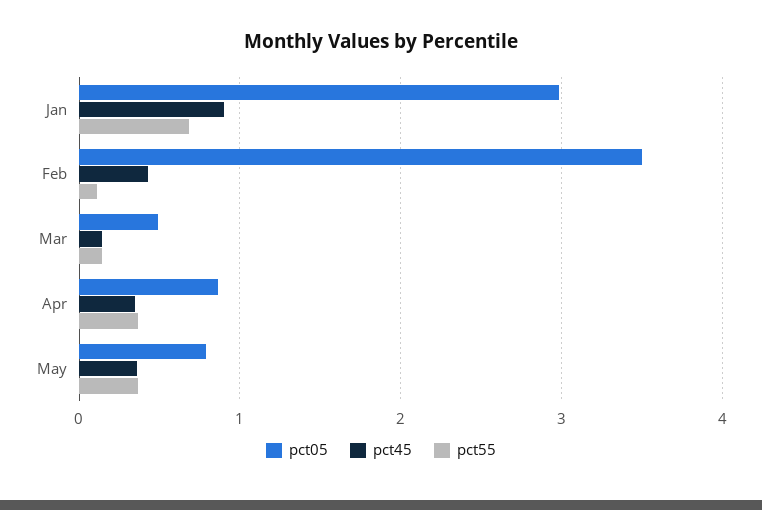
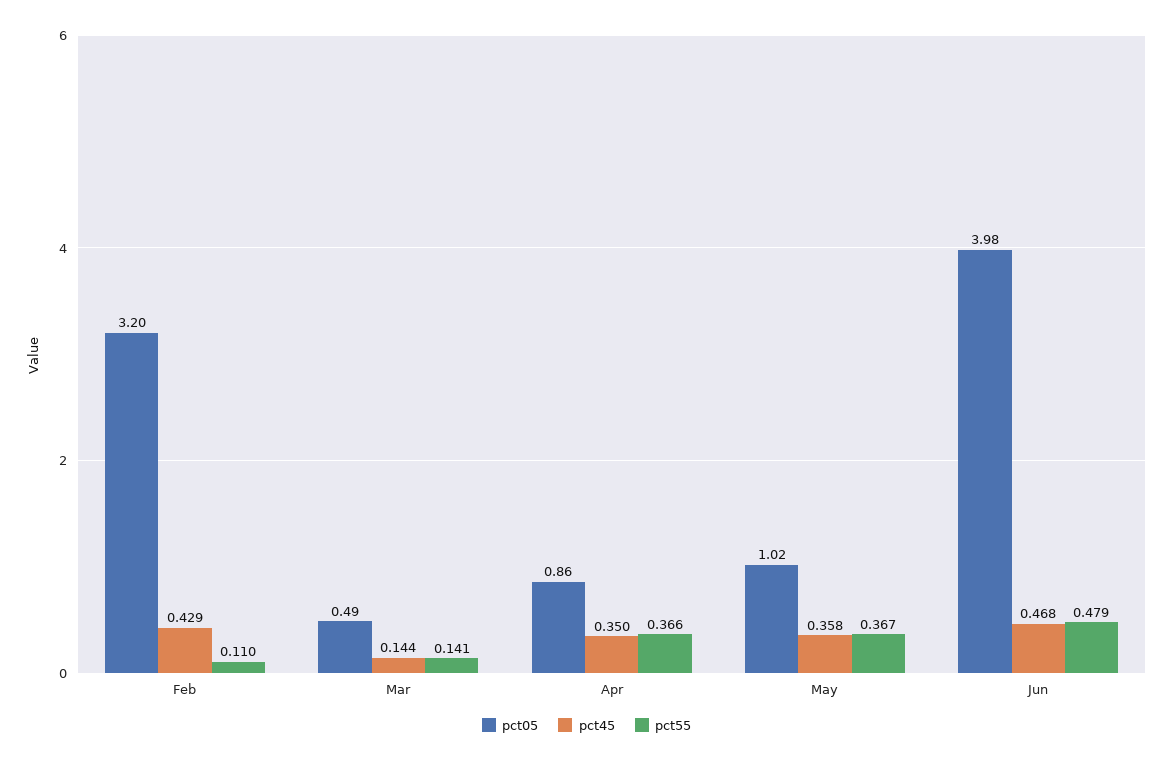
pct05, Jan: 3 -> none
pct45, Jan: 0.9 -> none
pct55, Jan: 0.7 -> none
pct05, Feb: 3.5 -> 3.2
pct05, May: 0.8 -> 1.02
pct05, Jun: none -> 3.98
pct45, Jun: none -> 0.468
pct55, Jun: none -> 0.479

